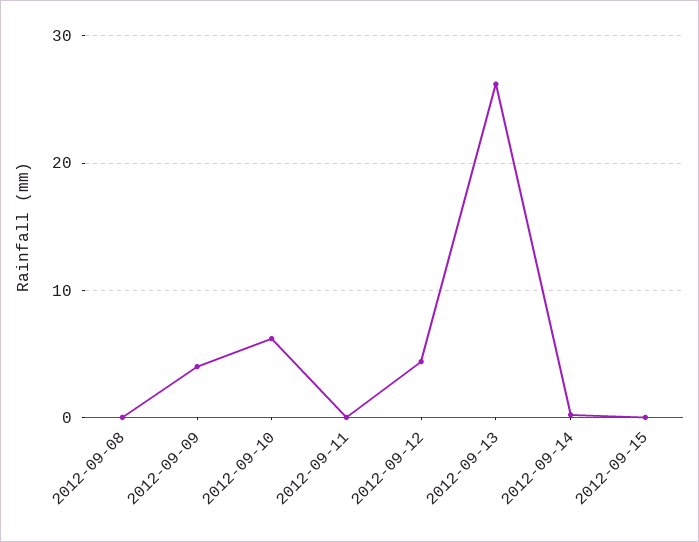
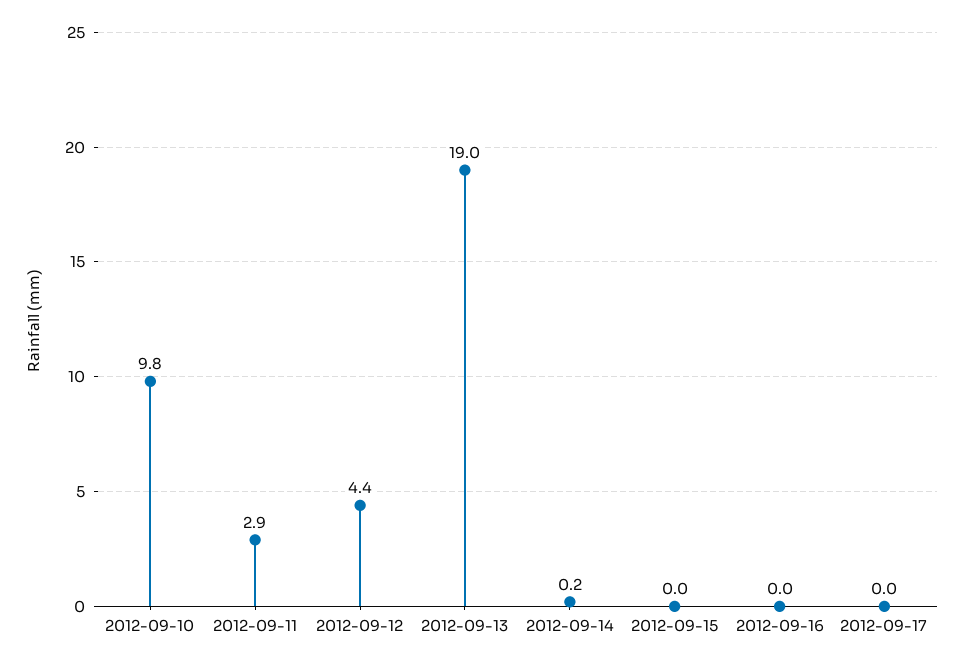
2012-09-08: 0 -> none
2012-09-09: 4 -> none
2012-09-10: 6 -> 9.8
2012-09-11: 0 -> 2.9
2012-09-13: 26 -> 19
2012-09-16: none -> 0
2012-09-17: none -> 0

